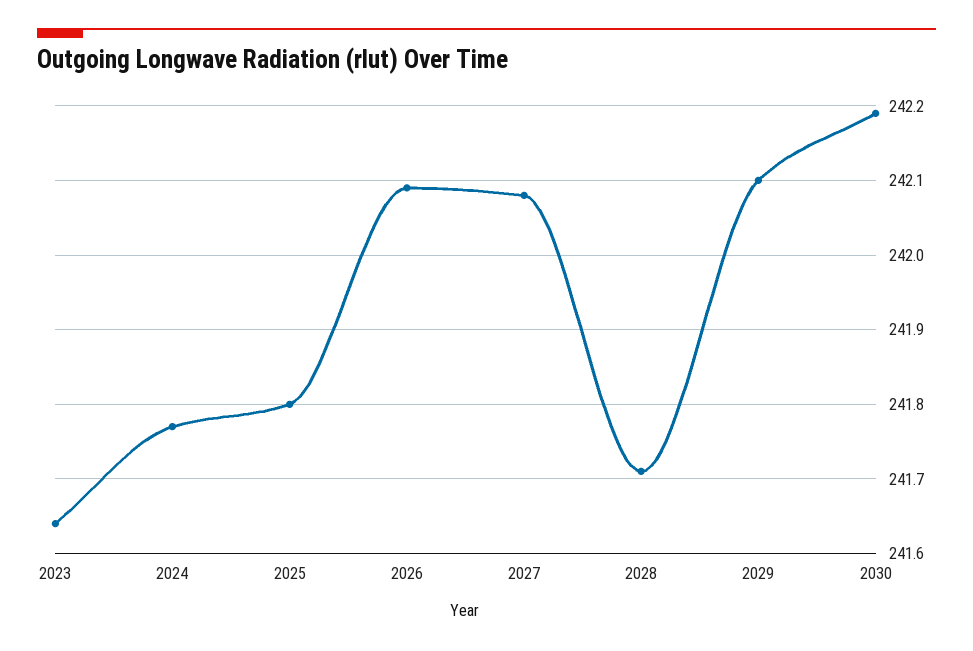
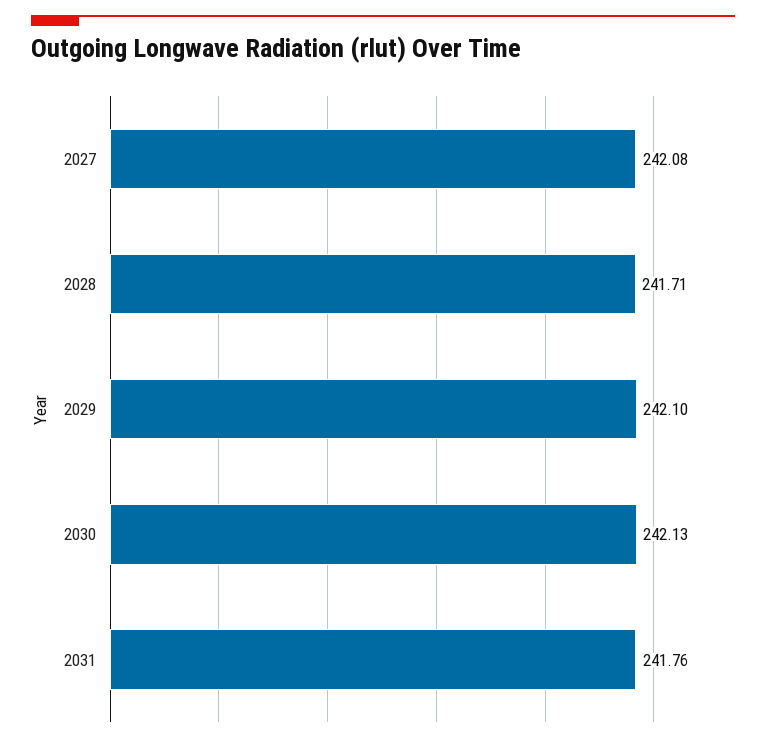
2023: 241.64 -> none
2024: 241.77 -> none
2025: 241.8 -> none
2026: 242.09 -> none
2030: 242.19 -> 242.13
2031: none -> 241.76

